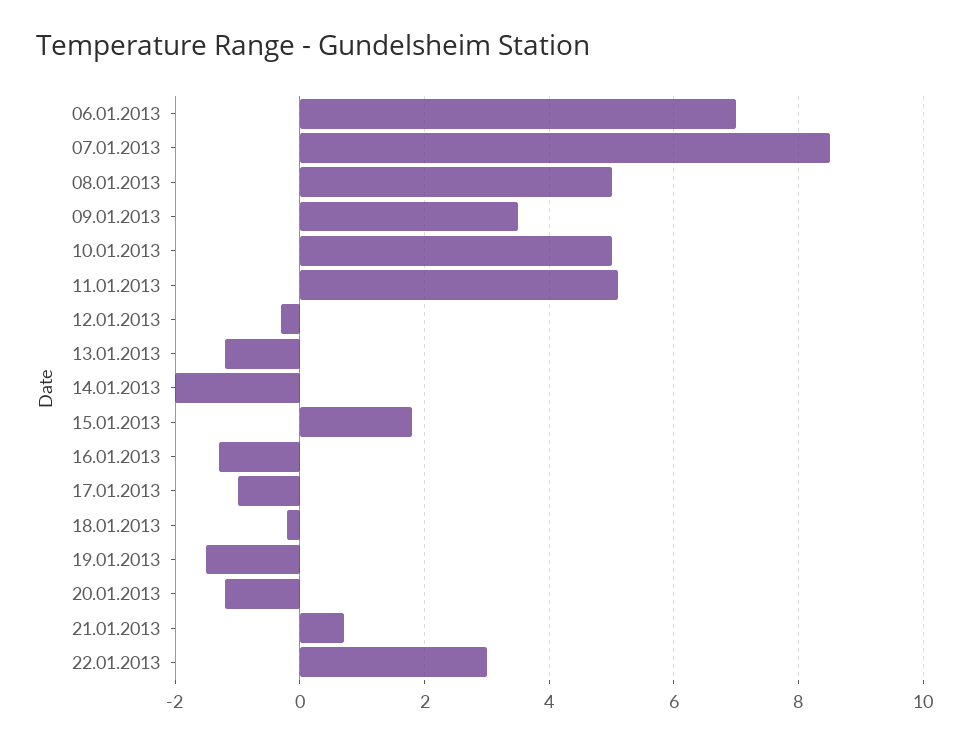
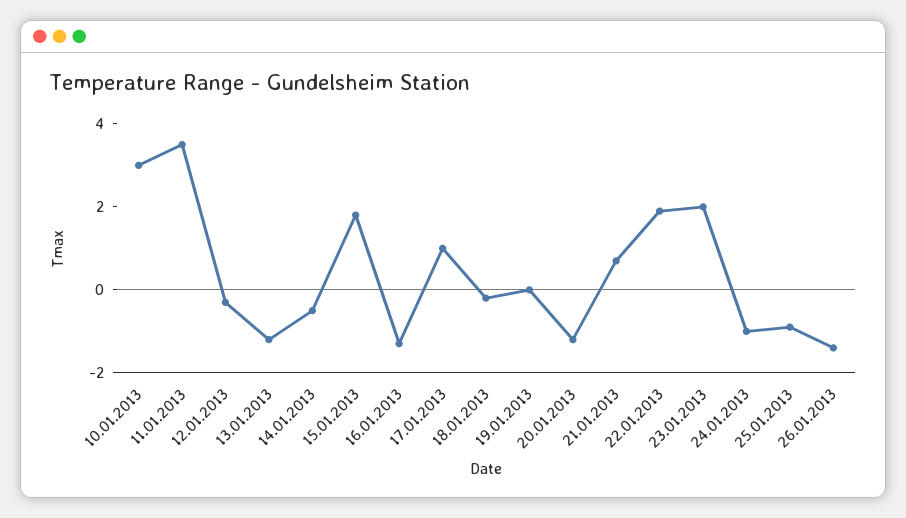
06.01.2013: 7 -> none
07.01.2013: 8.5 -> none
08.01.2013: 5 -> none
09.01.2013: 3.5 -> none
10.01.2013: 5 -> 3
11.01.2013: 5 -> 3.5
14.01.2013: -2 -> -0.5
17.01.2013: -1 -> 1
19.01.2013: -1.5 -> 0
22.01.2013: 3 -> 2
23.01.2013: none -> 2
24.01.2013: none -> -1
25.01.2013: none -> -1
26.01.2013: none -> -1.5

